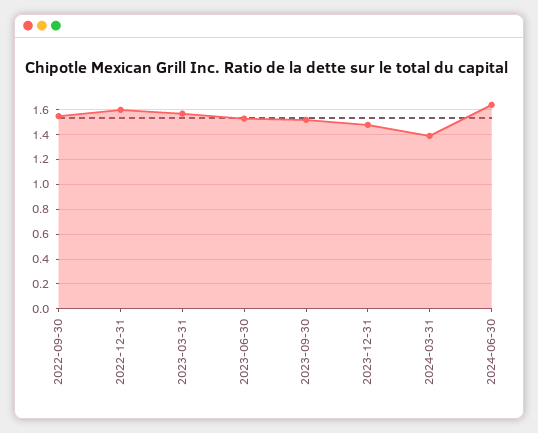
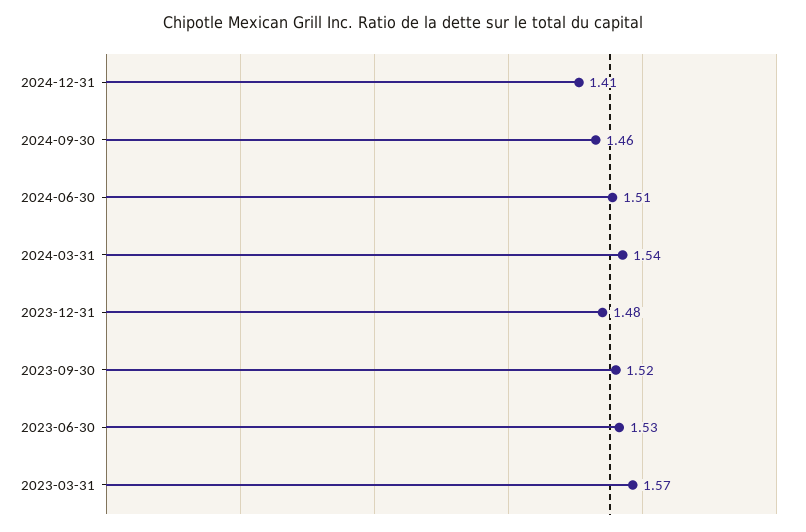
2022-09-30: 1.55 -> none
2022-12-31: 1.6 -> none
2024-03-31: 1.4 -> 1.54
2024-06-30: 1.65 -> 1.51
2024-12-31: none -> 1.41
2024-09-30: none -> 1.46

